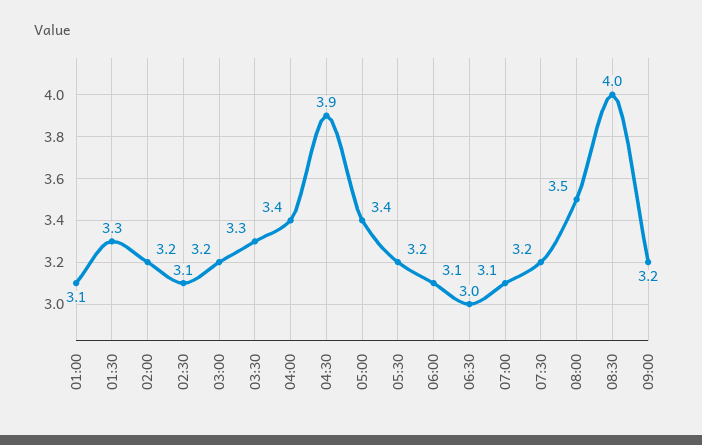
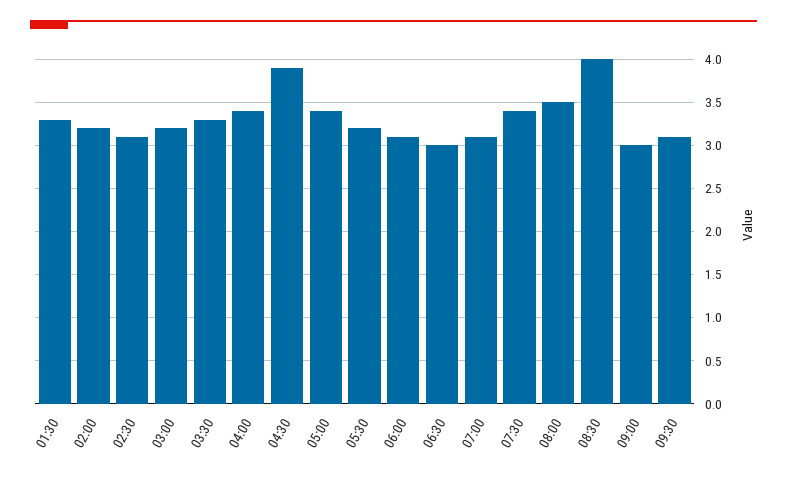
01:00: 3.1 -> none
07:30: 3.2 -> 3.4
09:00: 3.2 -> 3
09:30: none -> 3.1

